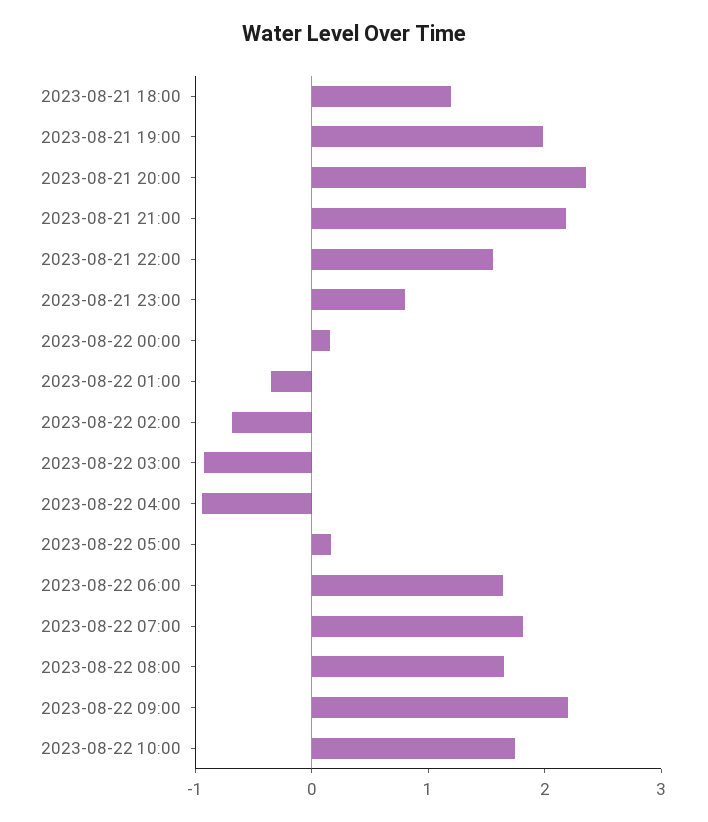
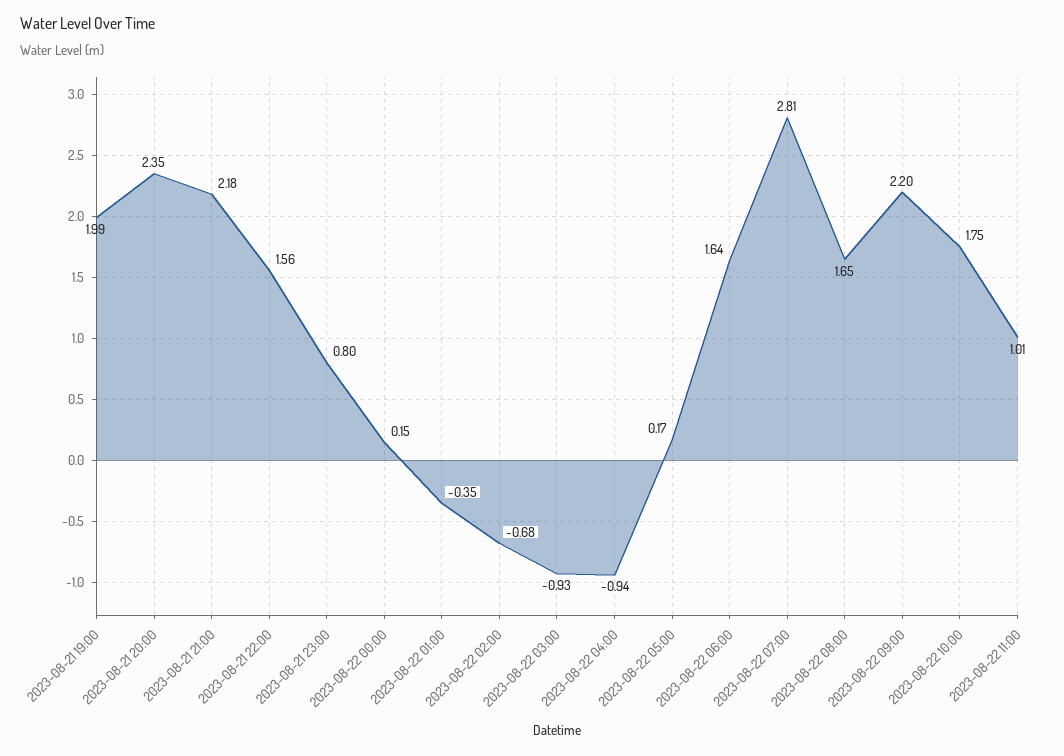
2023-08-21 18:00: 1.2 -> none
2023-08-22 07:00: 1.8 -> 2.81
2023-08-22 11:00: none -> 1.01

